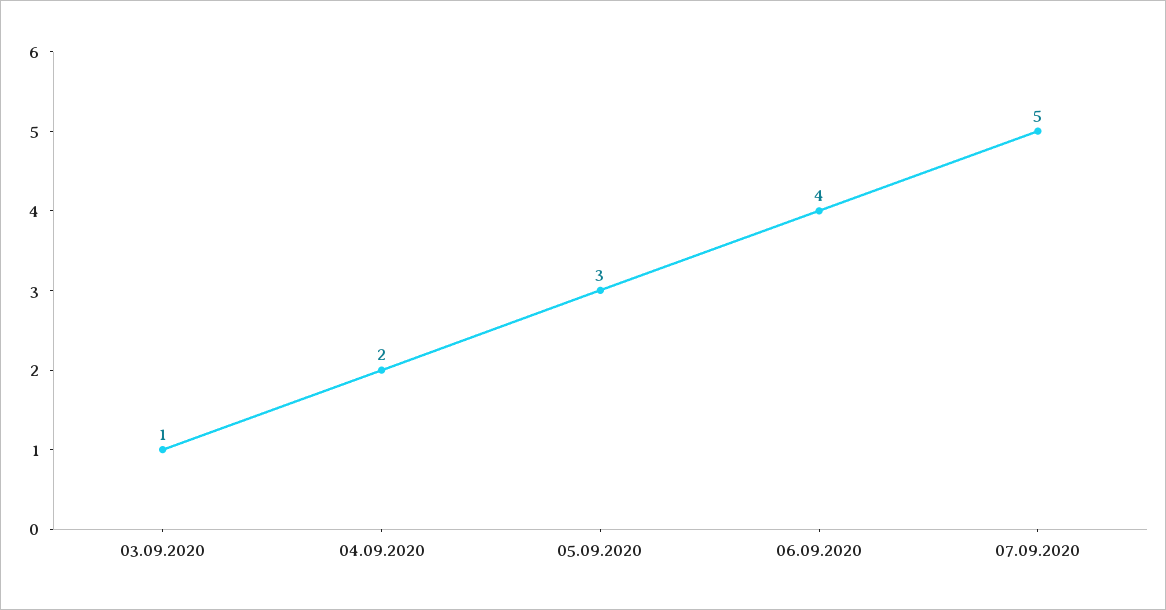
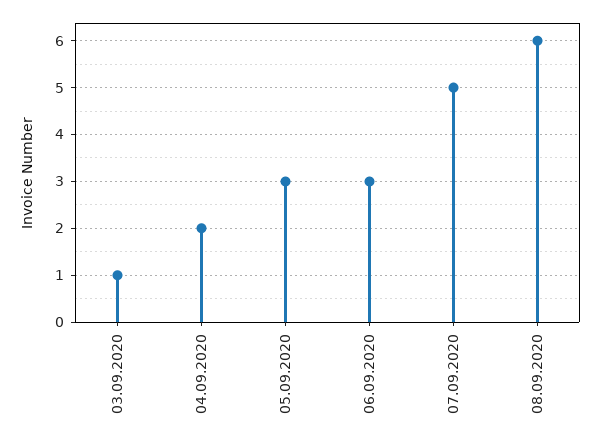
06.09.2020: 4 -> 3
08.09.2020: none -> 6

